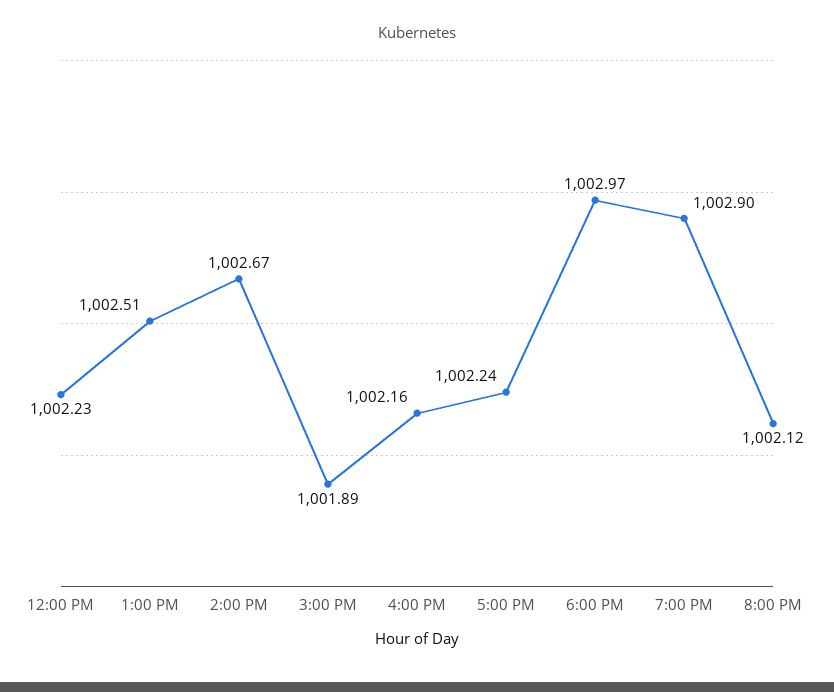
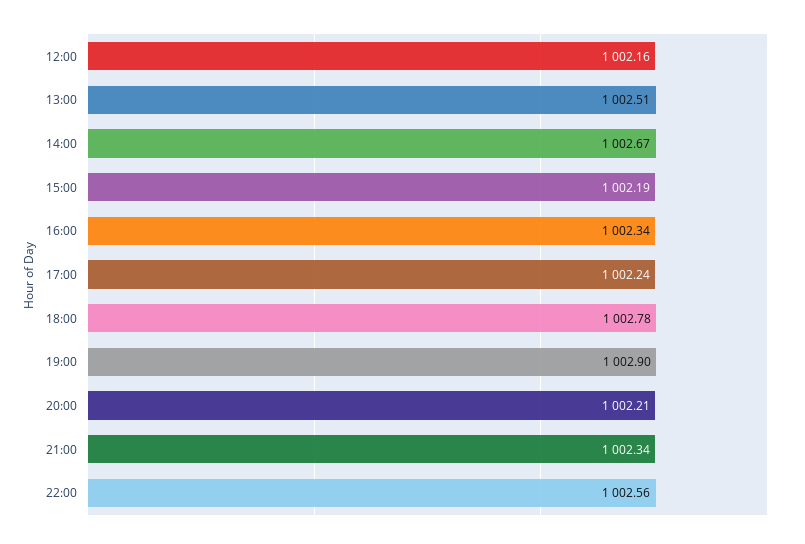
12:00 PM: 1002.23 -> 1002.16
3:00 PM: 1001.89 -> 1002.19
4:00 PM: 1002.16 -> 1002.34
6:00 PM: 1002.97 -> 1002.78
8:00 PM: 1002.12 -> 1002.21
21:00: none -> 1002.34
22:00: none -> 1002.56

